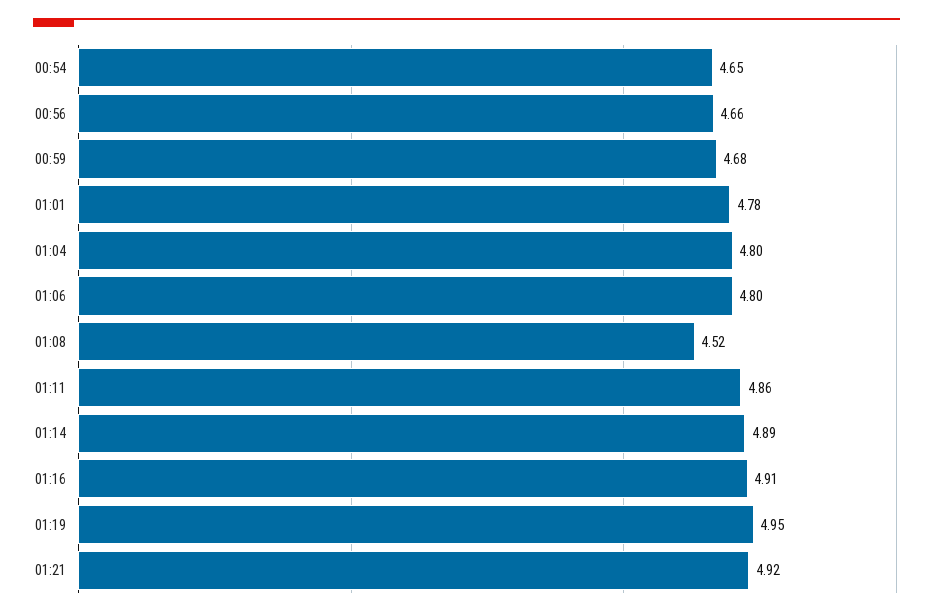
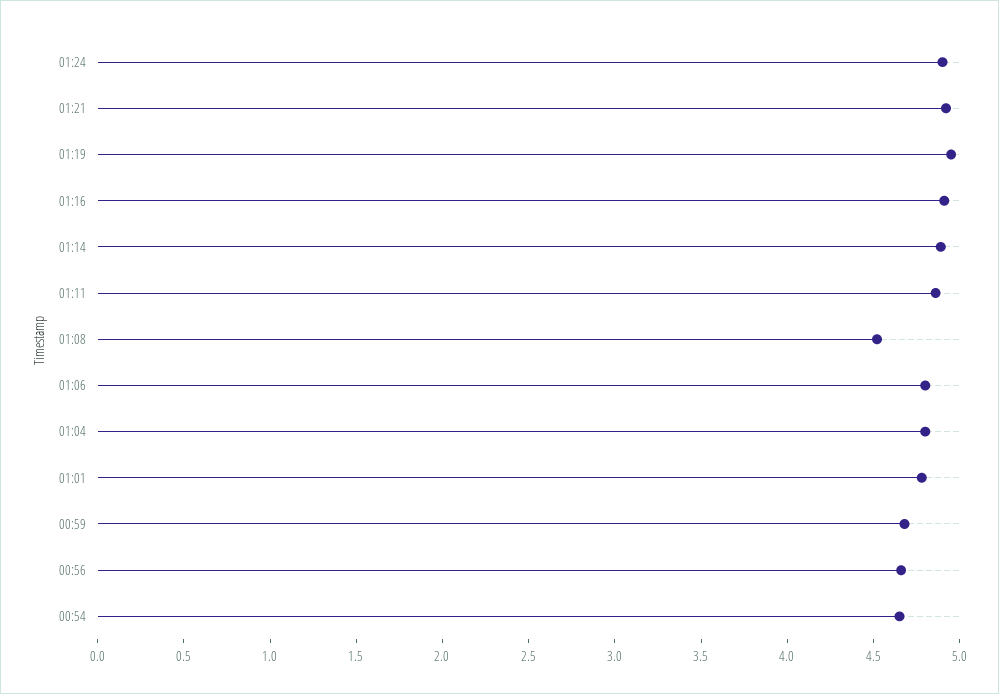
01:24: none -> 4.9

